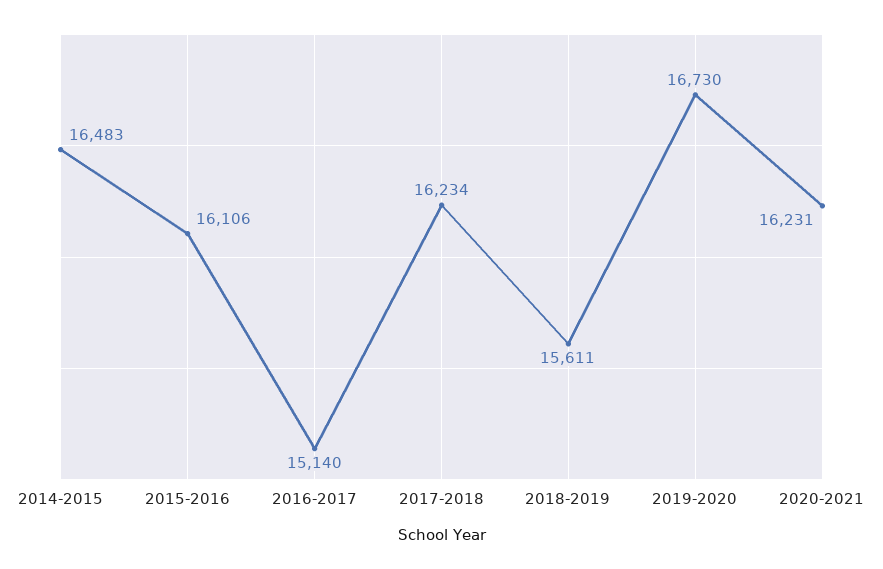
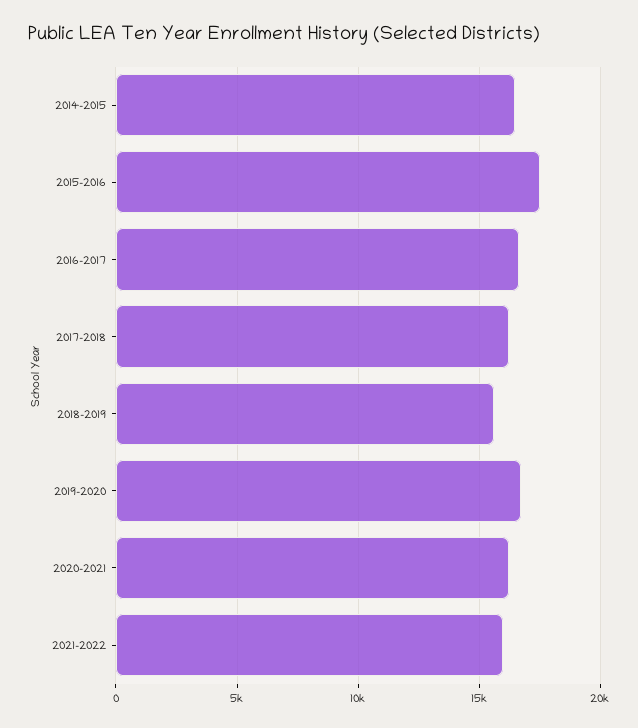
2015-2016: 16106 -> 17500
2016-2017: 15140 -> 16500
2021-2022: none -> 16000

